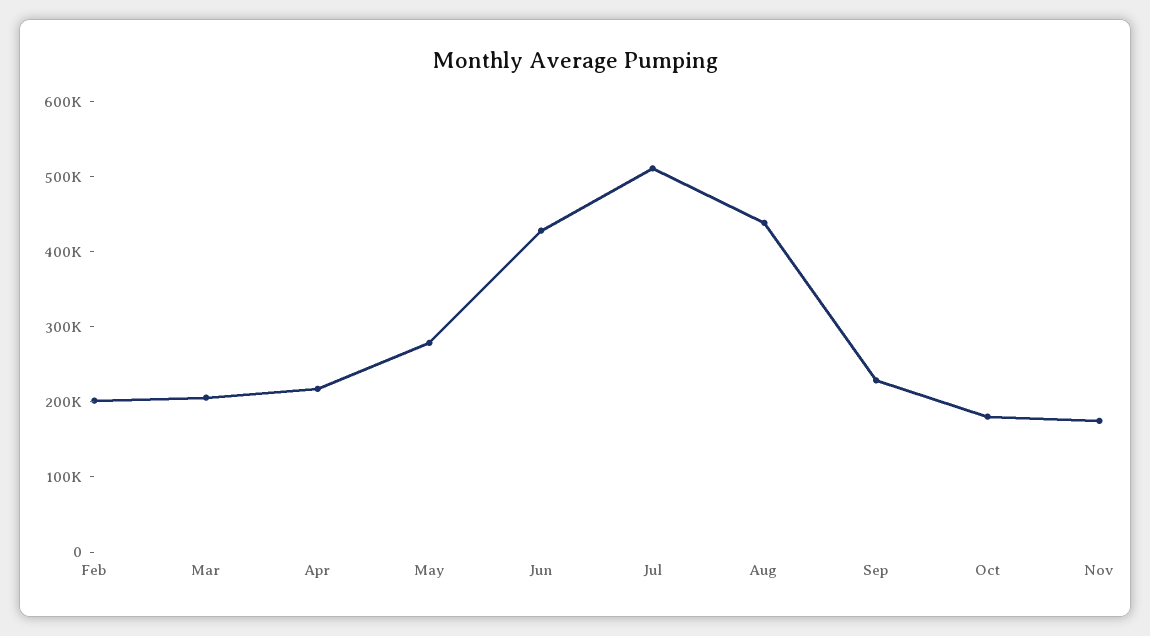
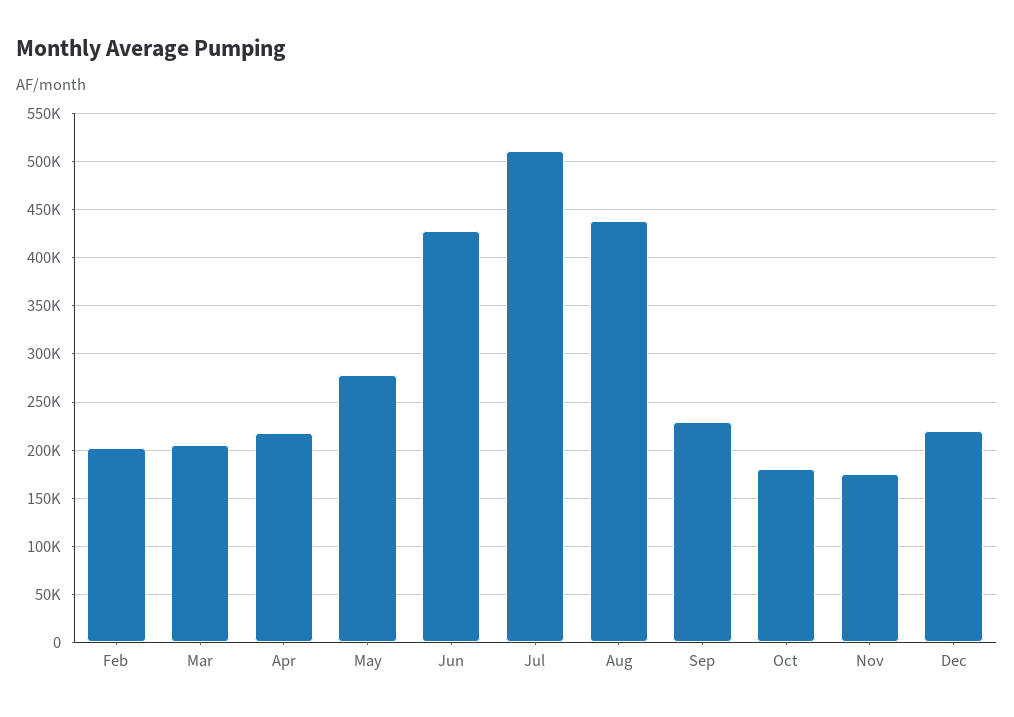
Dec: none -> 220000

